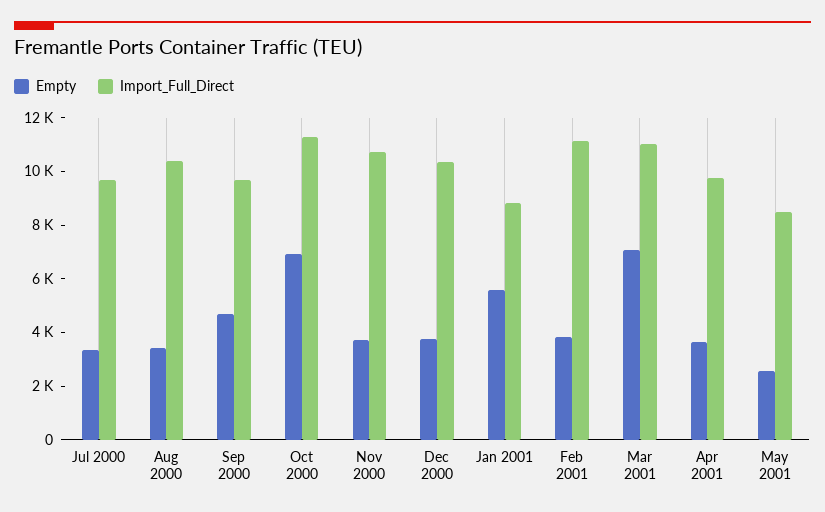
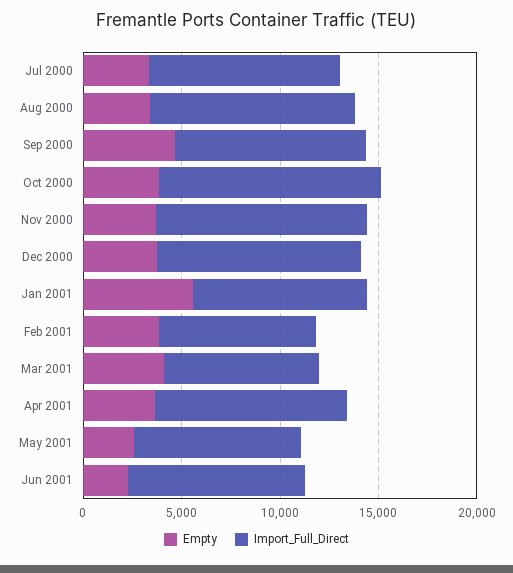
Empty, Oct 2000: 7000 -> 4000
Import_Full_Direct, Feb 2001: 11000 -> 8000
Empty, Mar 2001: 7000 -> 4000
Import_Full_Direct, Mar 2001: 11000 -> 8000
Empty, Jun 2001: none -> 2000
Import_Full_Direct, Jun 2001: none -> 9000

